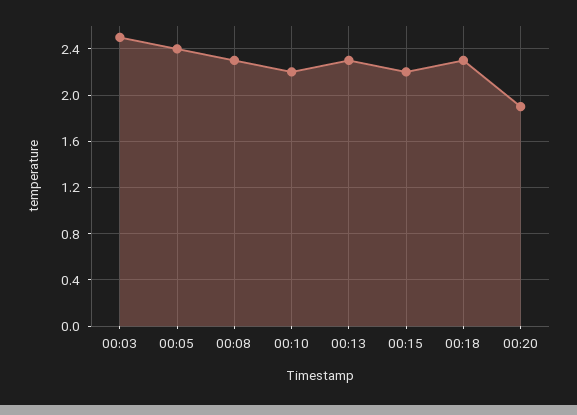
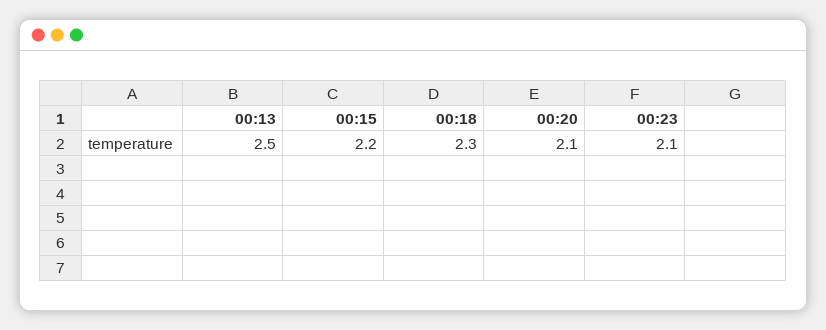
00:03: 2.5 -> none
00:05: 2.4 -> none
00:08: 2.3 -> none
00:10: 2.2 -> none
00:13: 2.3 -> 2.5
00:20: 1.9 -> 2.1
00:23: none -> 2.1

